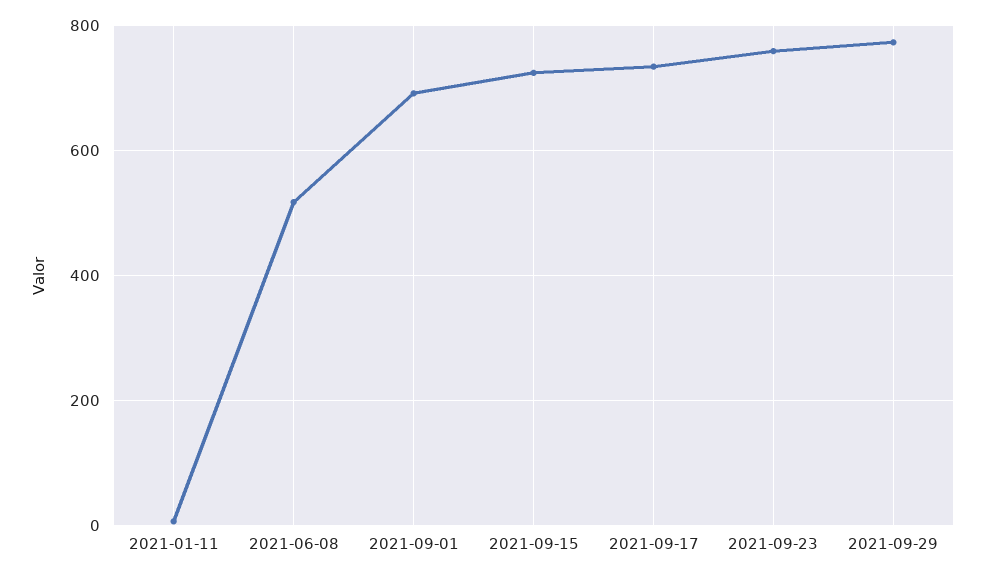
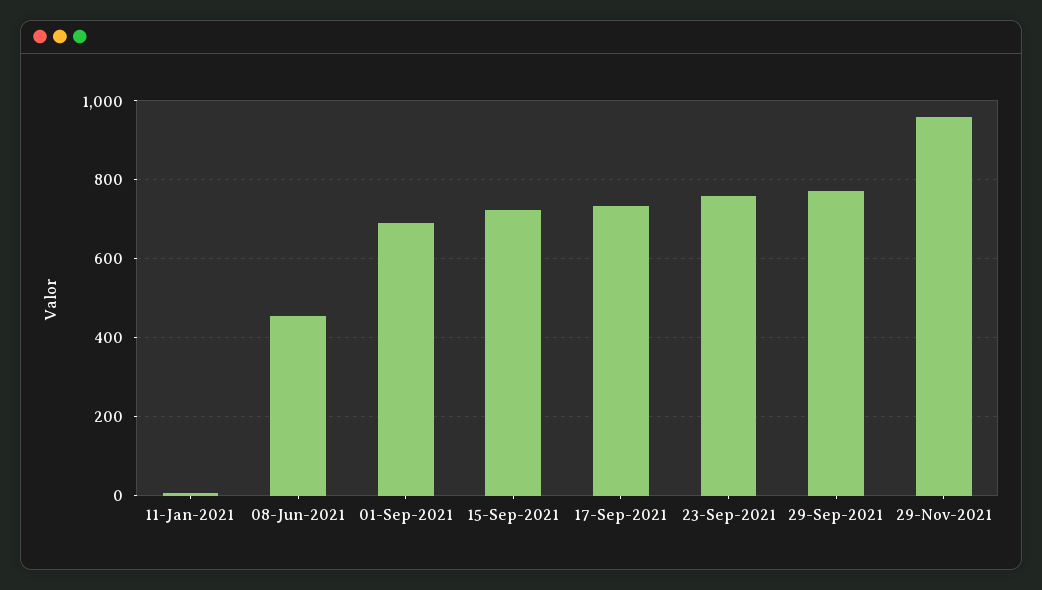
2021-06-08: 520 -> 460
29-Nov-2021: none -> 960

